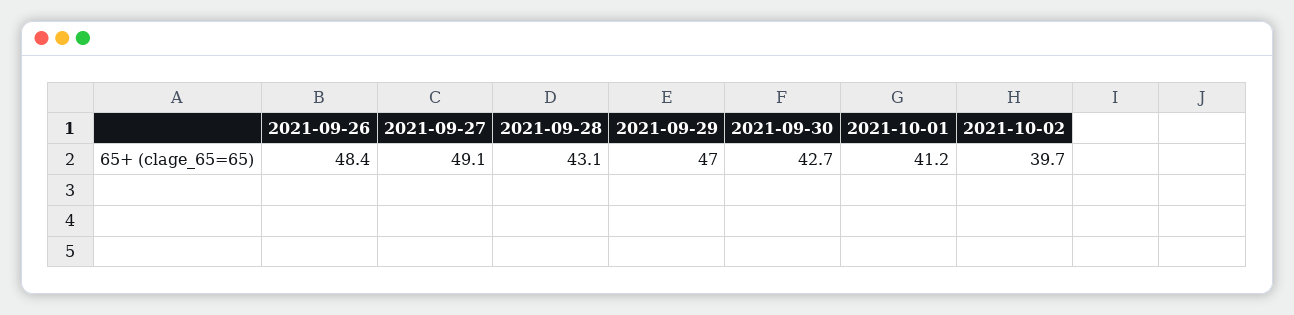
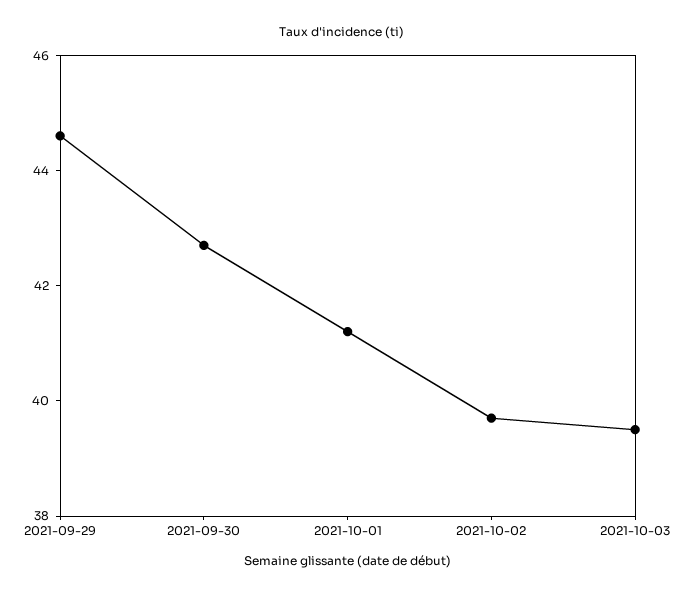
2021-09-26: 48.4 -> none
2021-09-27: 49.1 -> none
2021-09-28: 43.1 -> none
2021-09-29: 47 -> 44.5
2021-10-03: none -> 39.5

